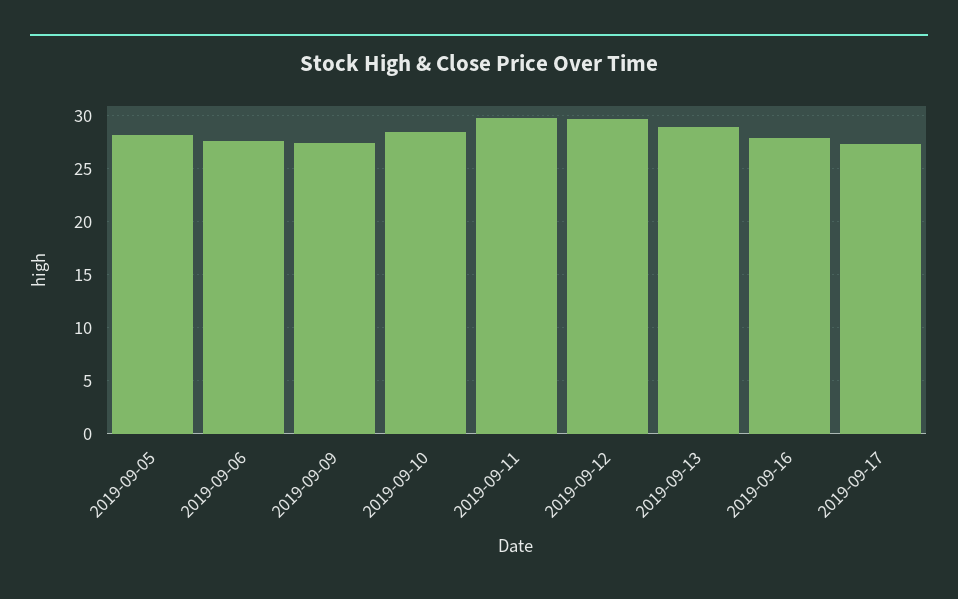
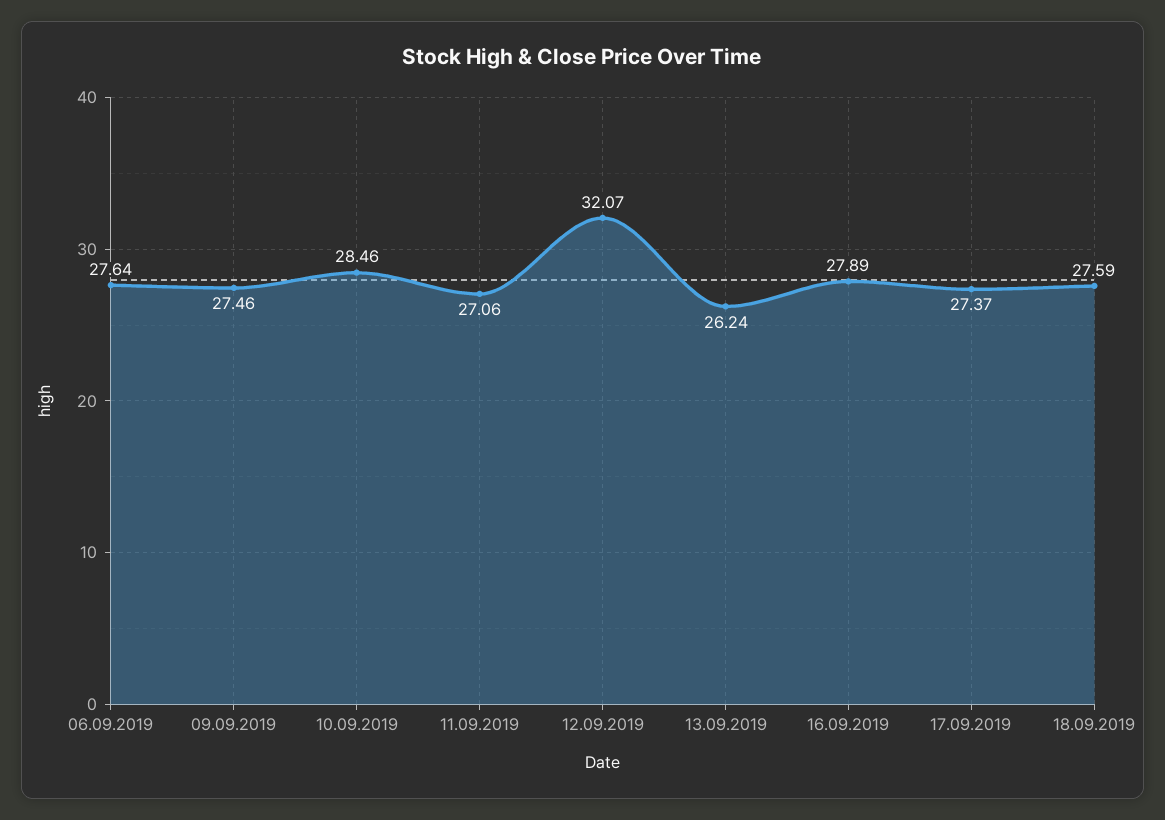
2019-09-05: 28 -> none
2019-09-11: 30 -> 27.06
2019-09-12: 30 -> 32.07
2019-09-13: 29 -> 26.24
18.09.2019: none -> 27.59

